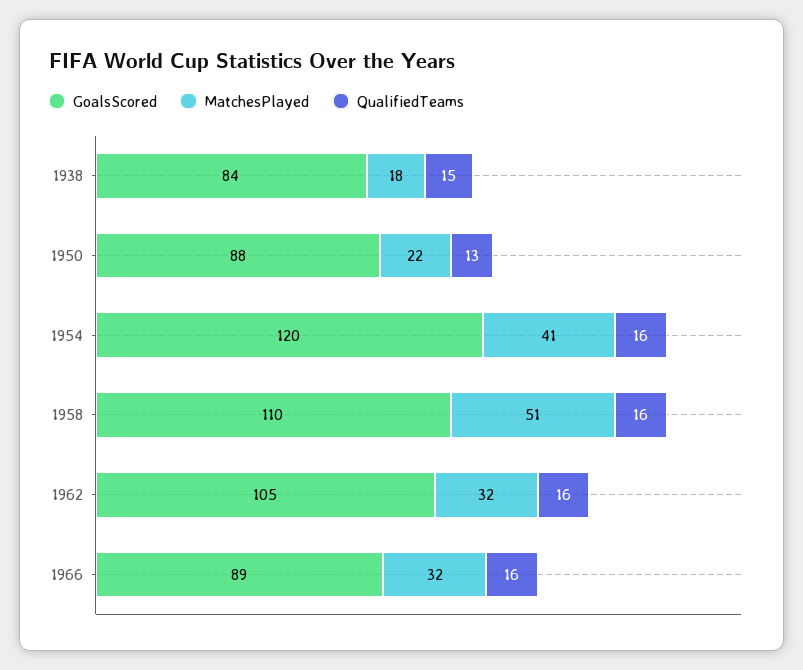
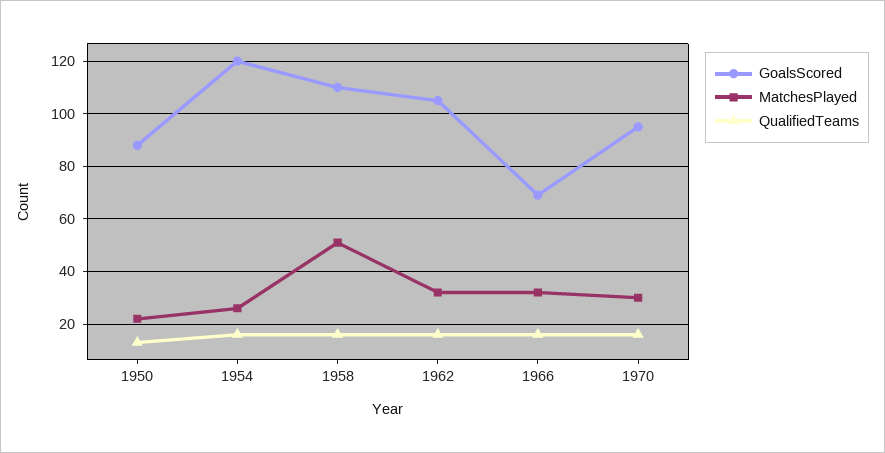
GoalsScored, 1938: 84 -> none
MatchesPlayed, 1938: 18 -> none
QualifiedTeams, 1938: 15 -> none
MatchesPlayed, 1954: 41 -> 25
GoalsScored, 1966: 89 -> 70
GoalsScored, 1970: none -> 95
MatchesPlayed, 1970: none -> 30
QualifiedTeams, 1970: none -> 15

